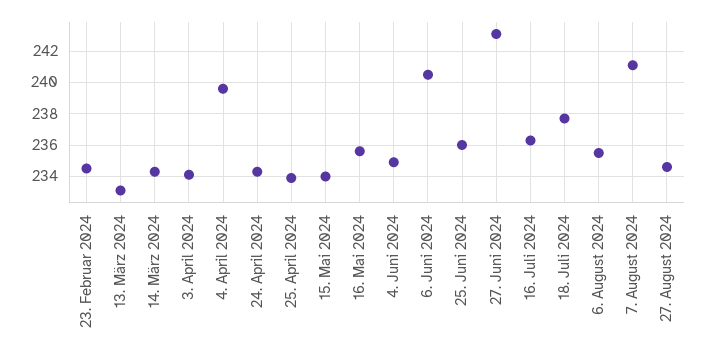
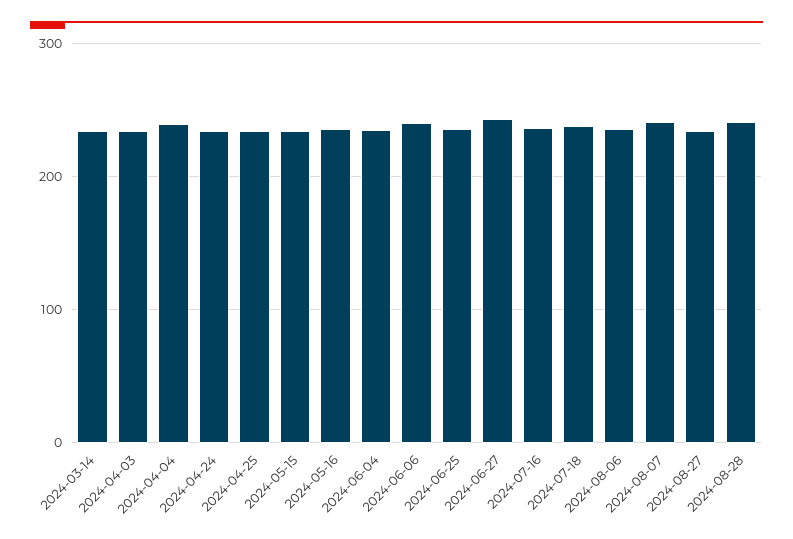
23. Februar 2024: 234.5 -> none
13. März 2024: 233 -> none
2024-08-28: none -> 240

